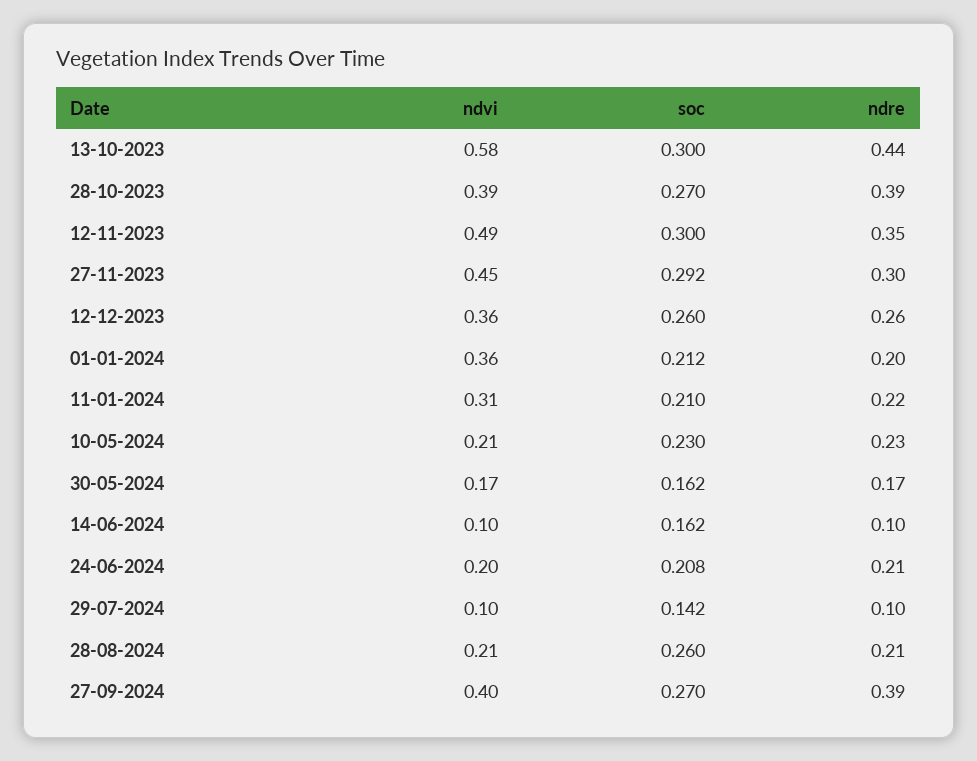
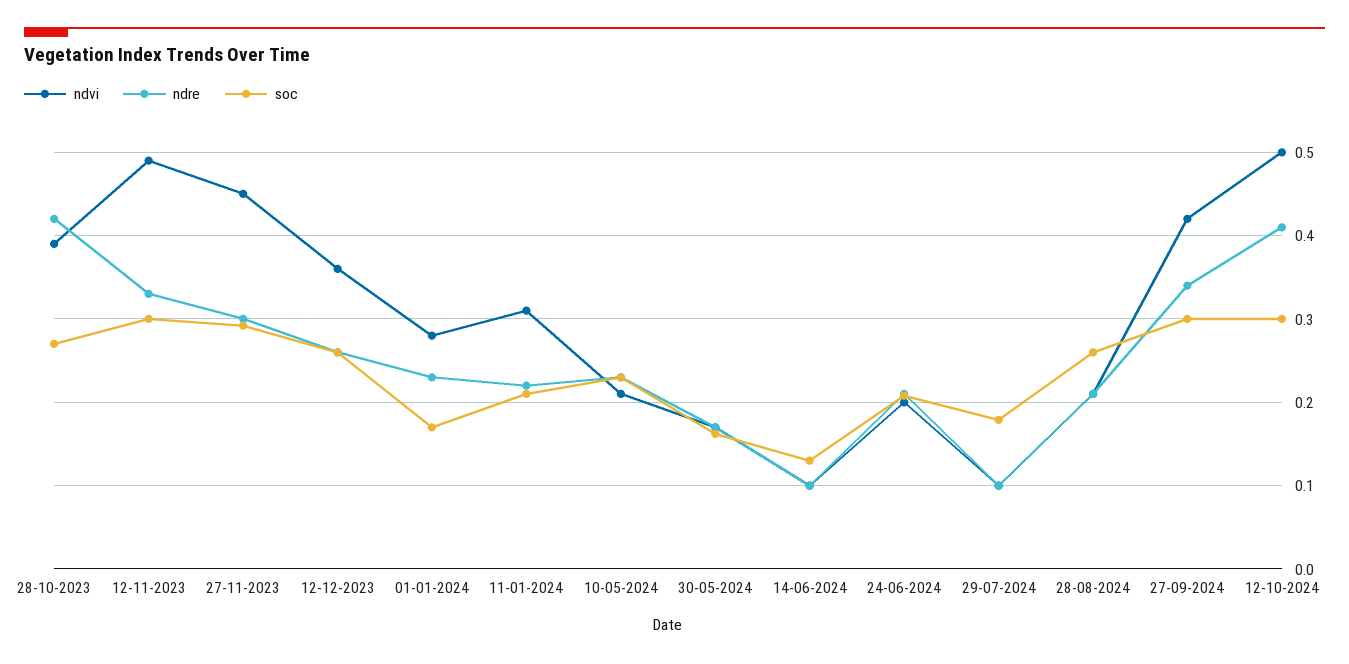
ndvi, 13-10-2023: 0.58 -> none
soc, 13-10-2023: 0.3 -> none
ndre, 13-10-2023: 0.44 -> none
ndre, 28-10-2023: 0.39 -> 0.42
ndre, 12-11-2023: 0.35 -> 0.33
ndvi, 01-01-2024: 0.36 -> 0.28
soc, 01-01-2024: 0.212 -> 0.17
ndre, 01-01-2024: 0.2 -> 0.23
soc, 14-06-2024: 0.162 -> 0.13
soc, 29-07-2024: 0.142 -> 0.18
ndvi, 27-09-2024: 0.4 -> 0.42
soc, 27-09-2024: 0.27 -> 0.3
ndre, 27-09-2024: 0.39 -> 0.34
ndvi, 12-10-2024: none -> 0.5
ndre, 12-10-2024: none -> 0.41
soc, 12-10-2024: none -> 0.3

